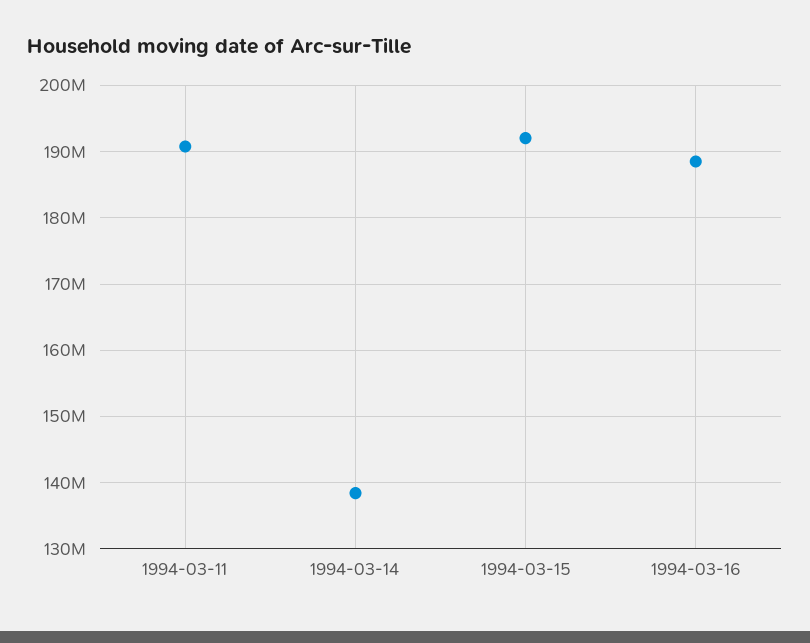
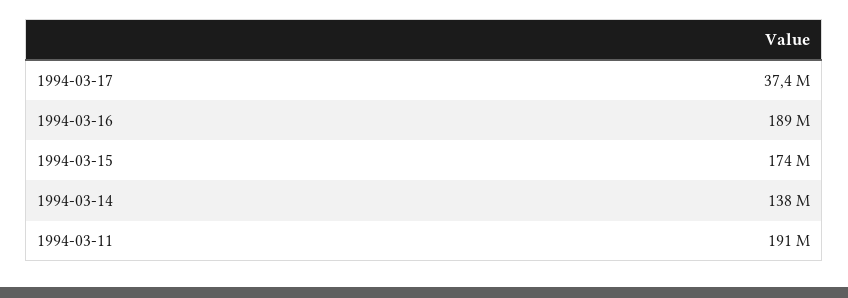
1994-03-15: 192000000 -> 174000000
1994-03-17: none -> 37400000

